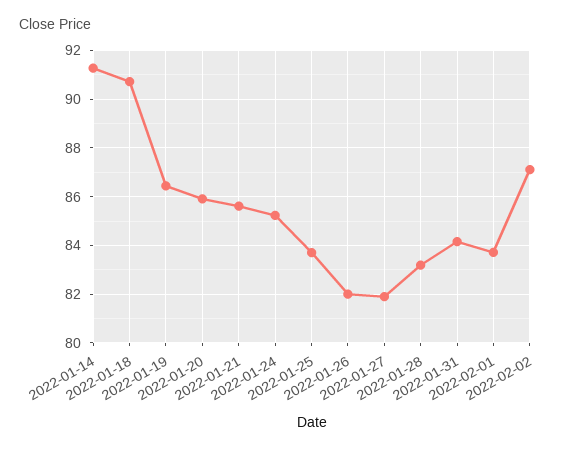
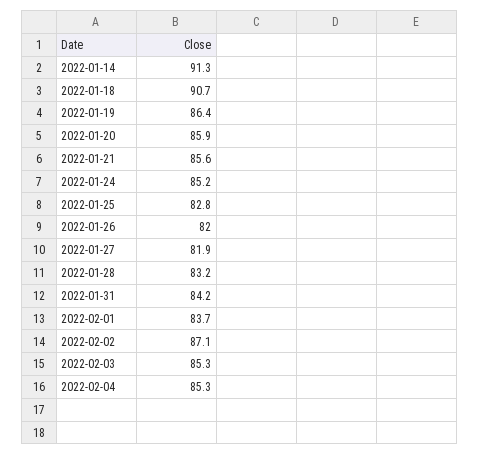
2022-01-25: 83.75 -> 82.8
2022-02-03: none -> 85.3
2022-02-04: none -> 85.3

